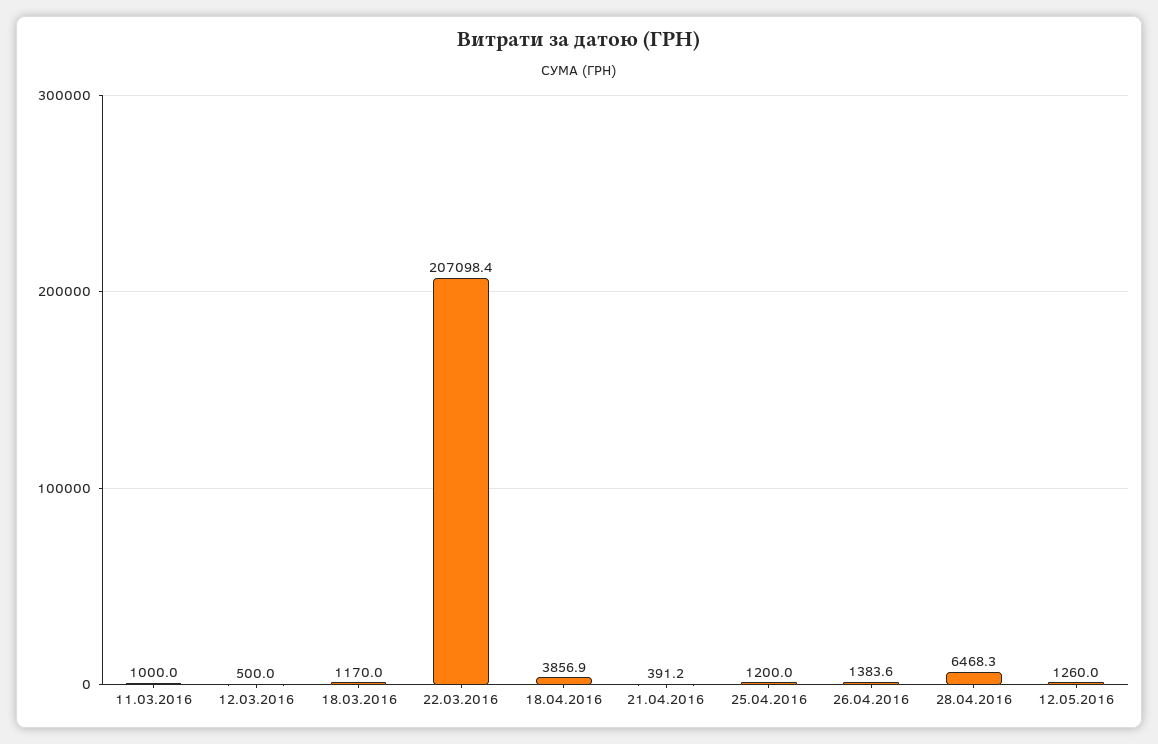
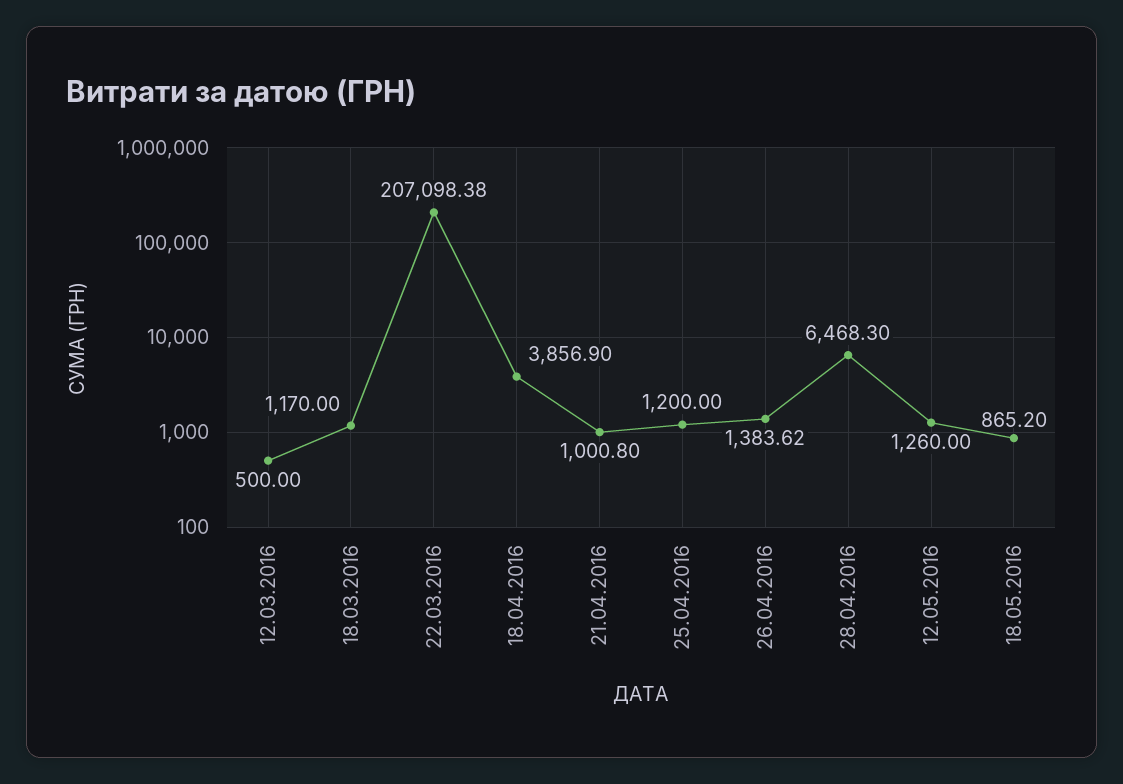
11.03.2016: 1000 -> none
21.04.2016: 391.2 -> 1000.8
18.05.2016: none -> 865.2

